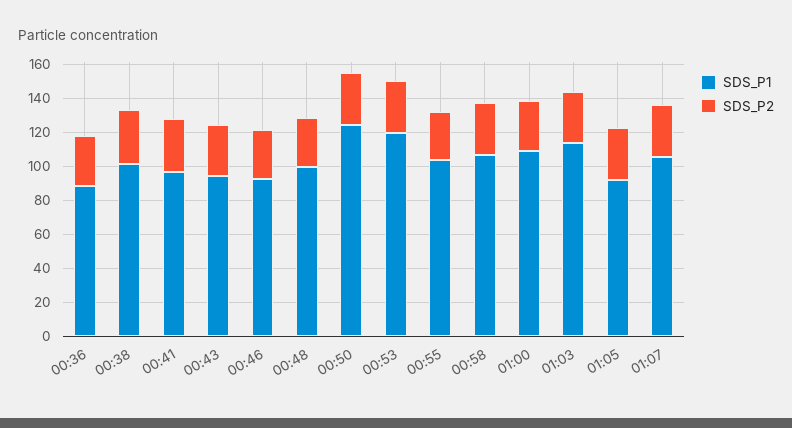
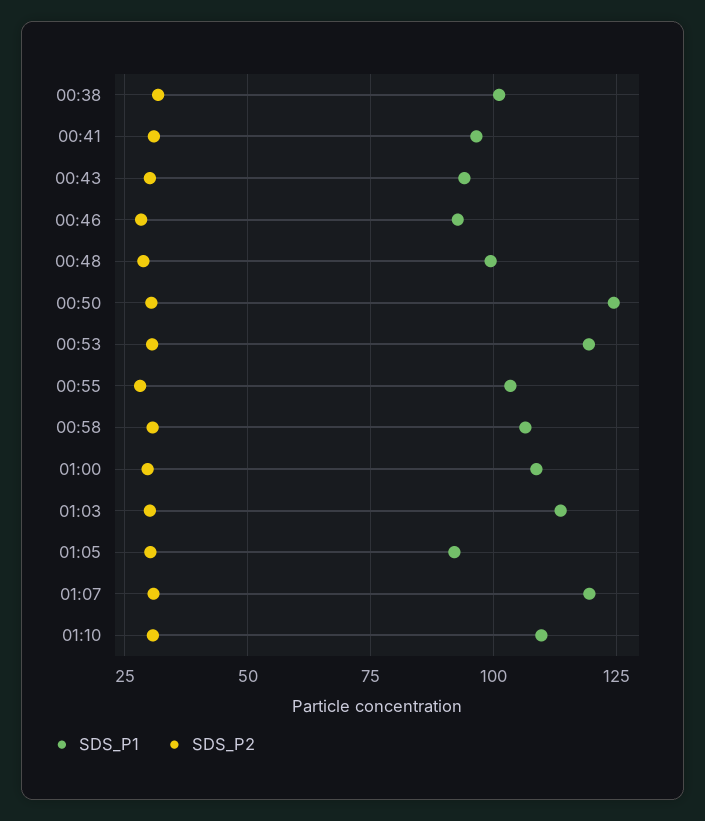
SDS_P1, 00:36: 90 -> none
SDS_P2, 00:36: 30 -> none
SDS_P1, 01:07: 105 -> 120
SDS_P1, 01:10: none -> 110
SDS_P2, 01:10: none -> 30

